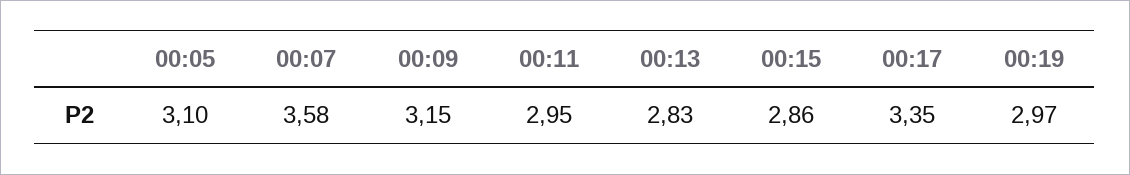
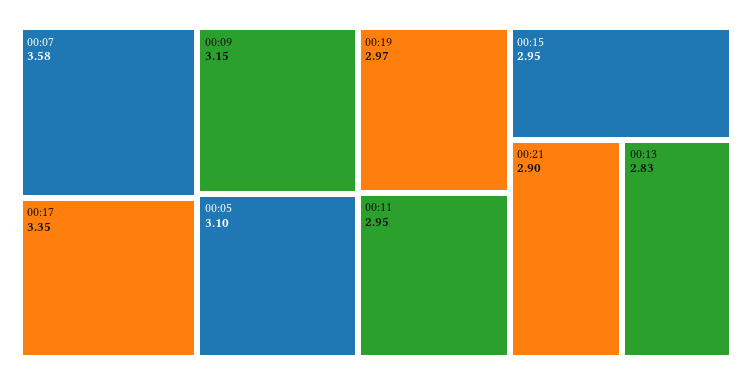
00:15: 2.86 -> 2.95
00:21: none -> 2.9

